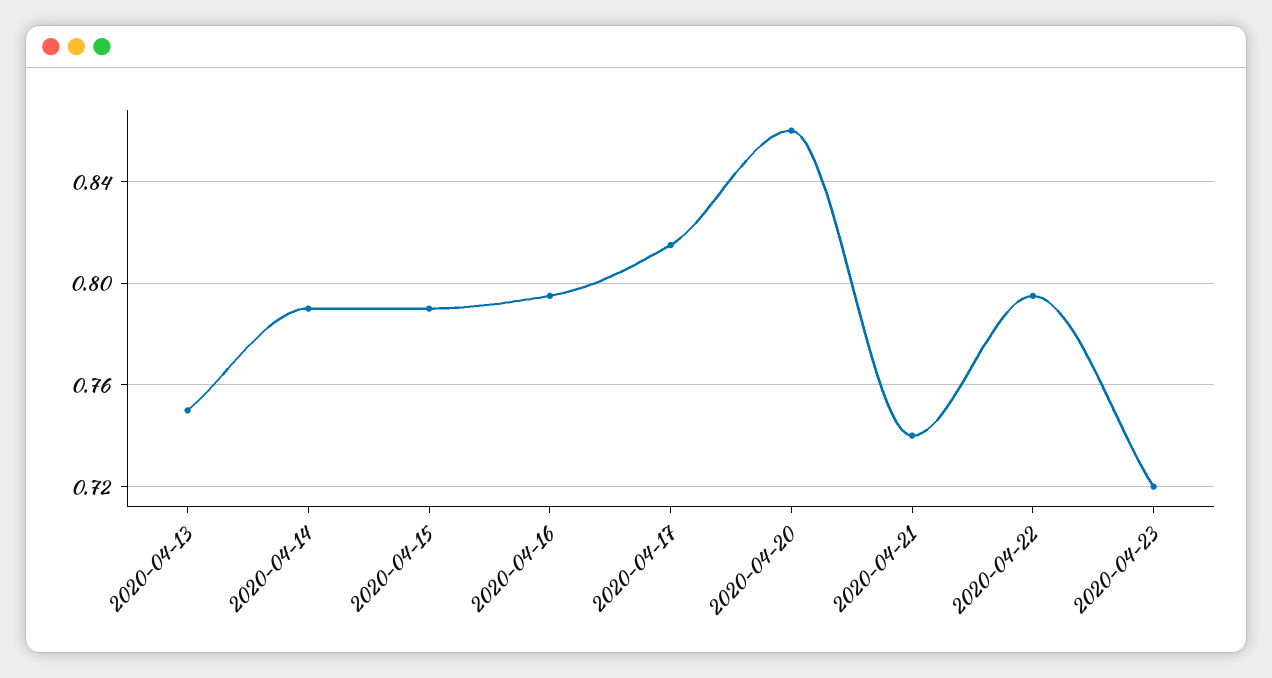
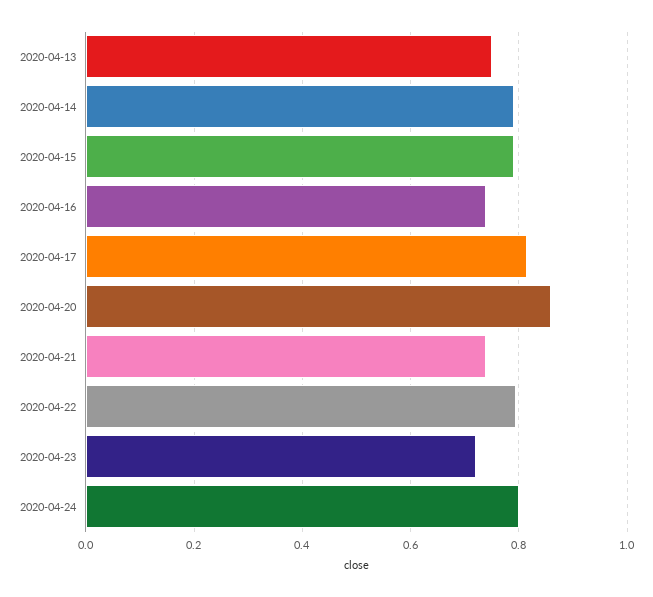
2020-04-16: 0.795 -> 0.74
2020-04-24: none -> 0.8

